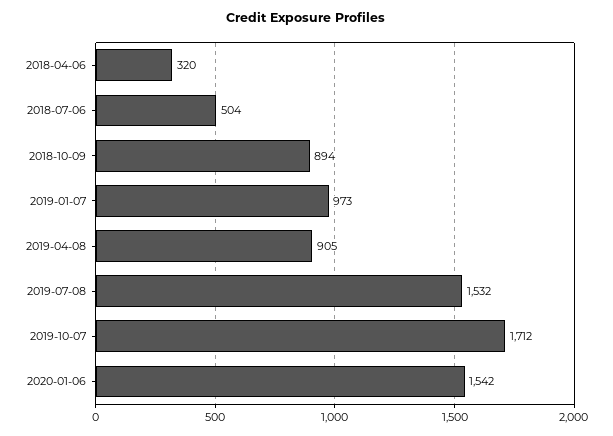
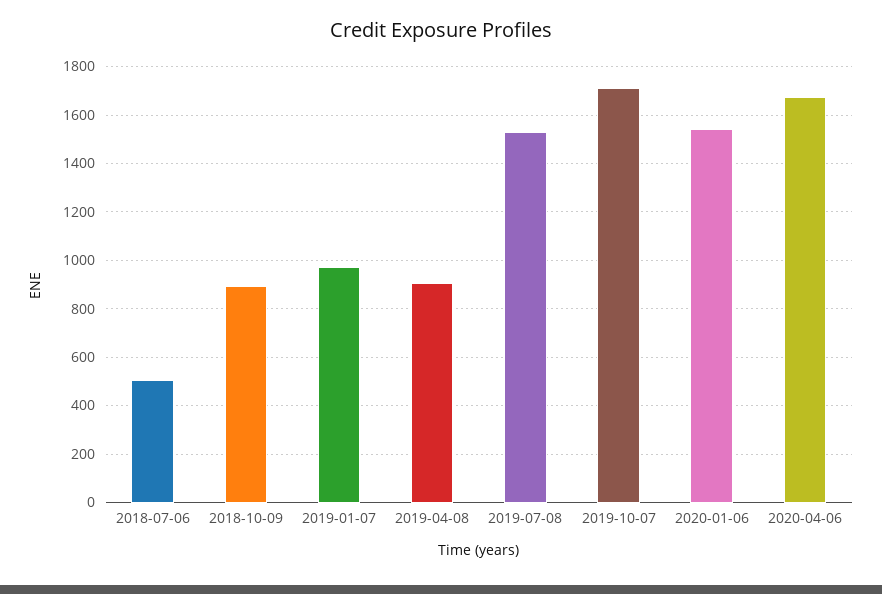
2018-04-06: 320 -> none
2020-04-06: none -> 1675

